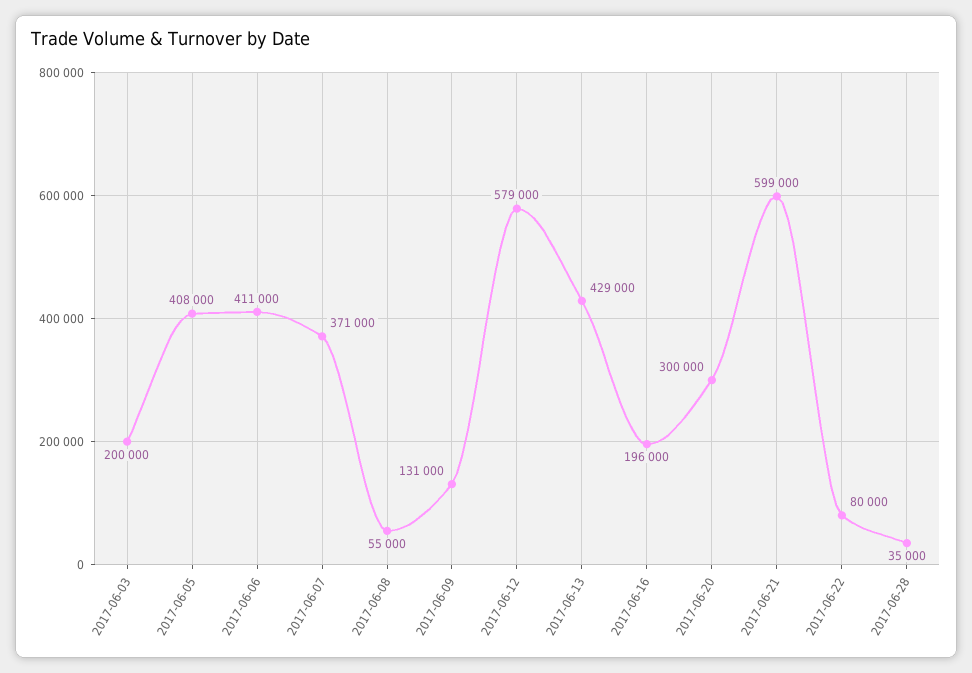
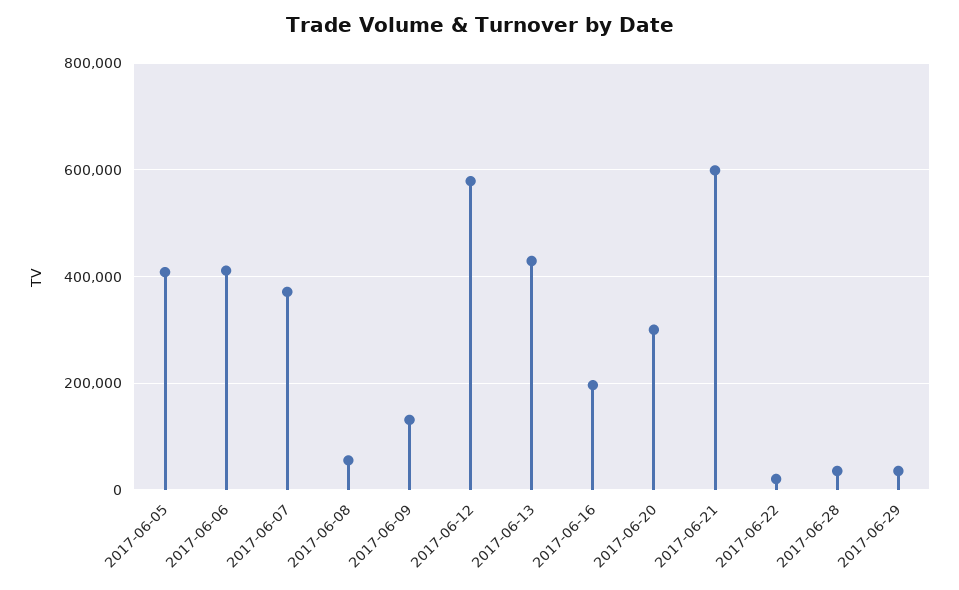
2017-06-03: 200000 -> none
2017-06-22: 80000 -> 20000
2017-06-29: none -> 40000

